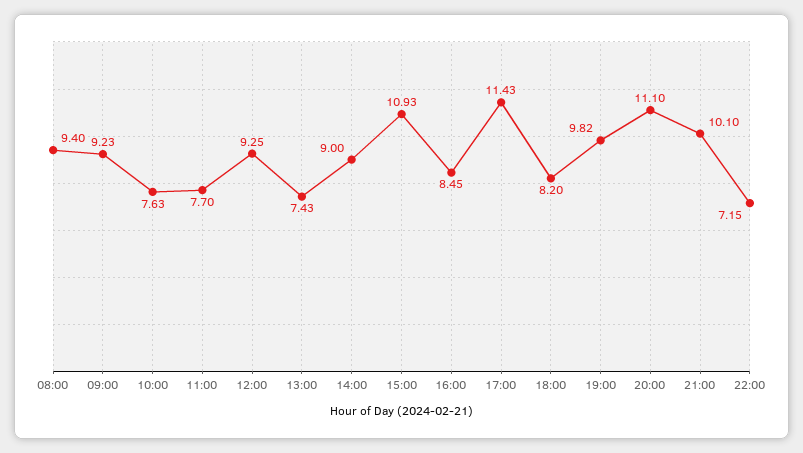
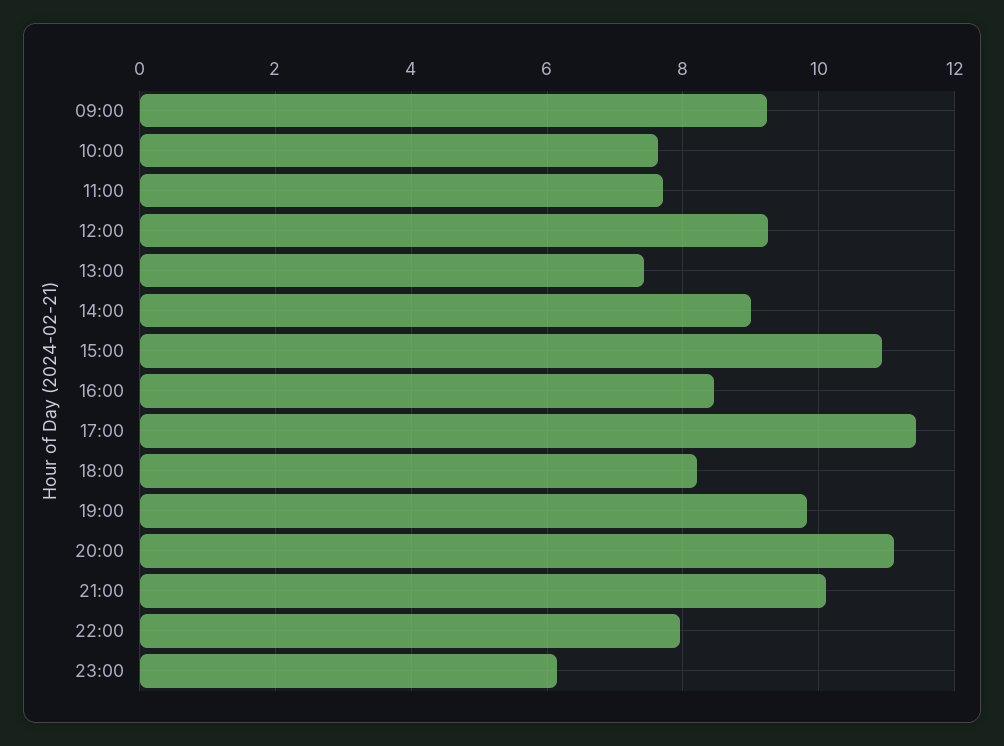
08:00: 9.4 -> none
22:00: 7.15 -> 8
23:00: none -> 6.2

